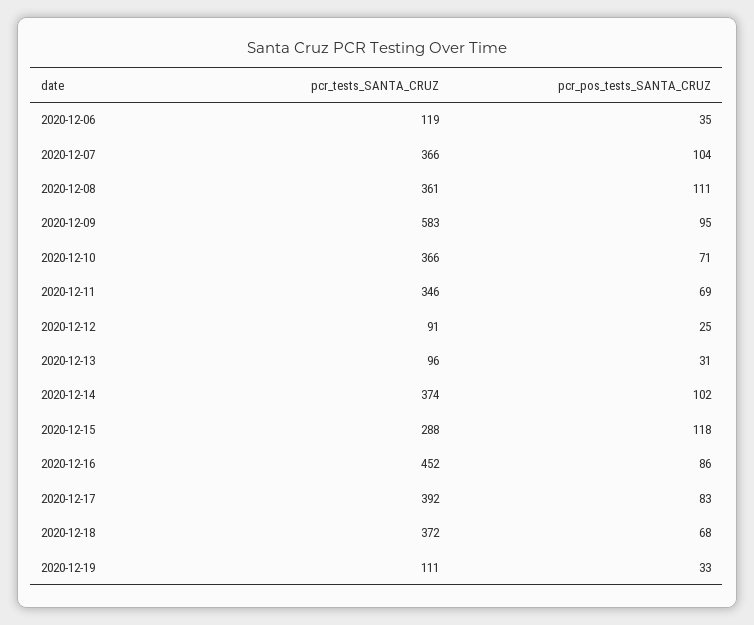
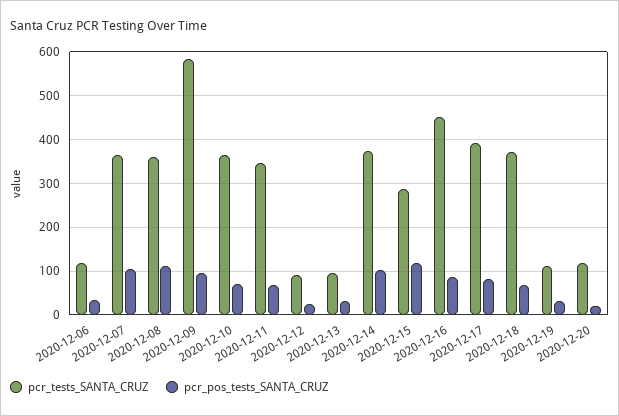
pcr_tests_SANTA_CRUZ, 2020-12-20: none -> 120
pcr_pos_tests_SANTA_CRUZ, 2020-12-20: none -> 20

